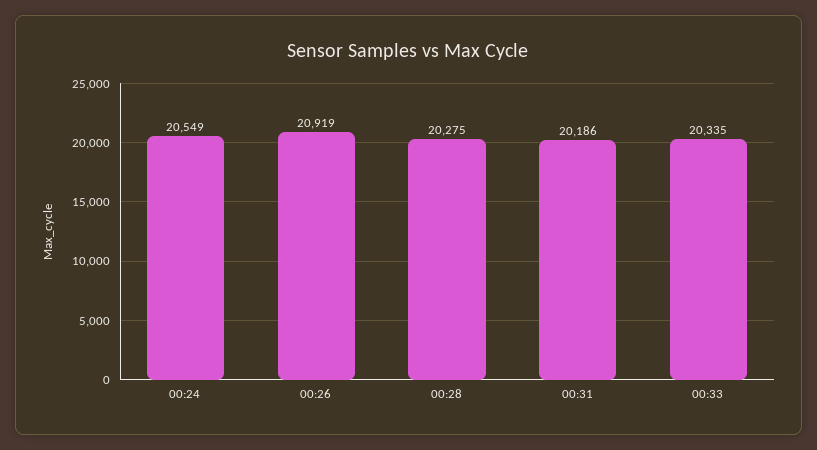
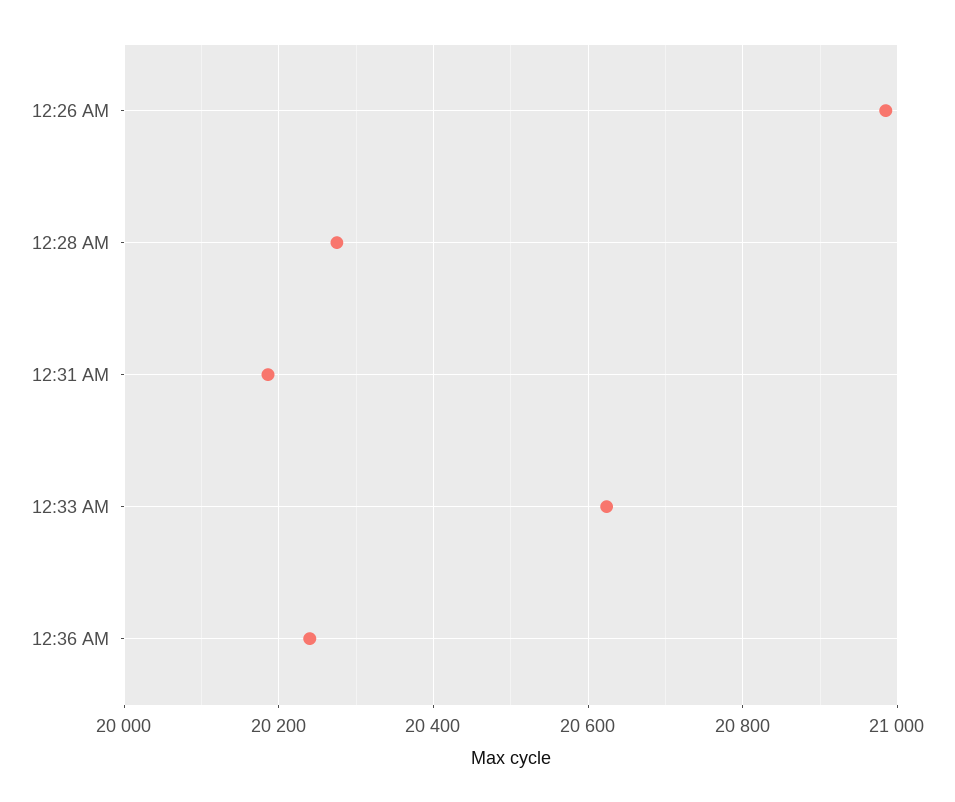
00:24: 20549 -> none
00:26: 20919 -> 20980
00:33: 20335 -> 20620
12:36 AM: none -> 20240

